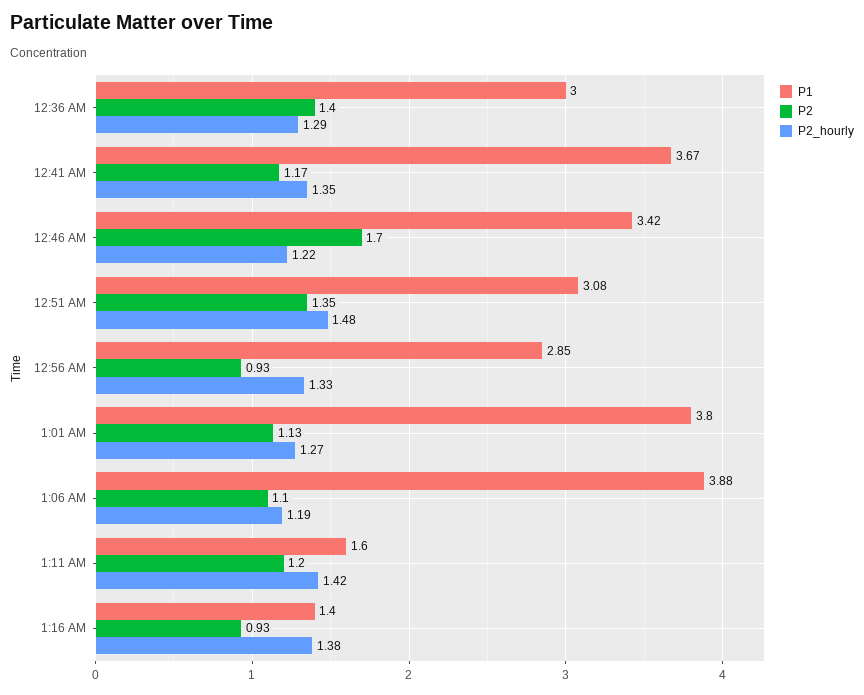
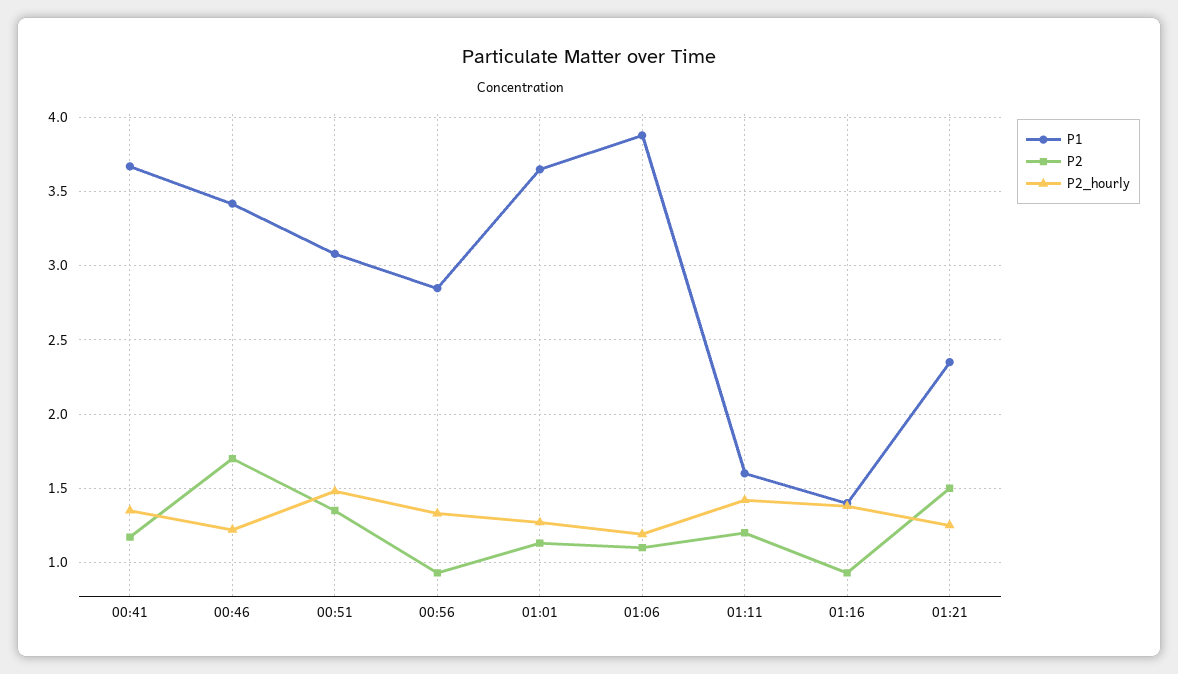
P1, 12:36 AM: 3 -> none
P2, 12:36 AM: 1.4 -> none
P2_hourly, 12:36 AM: 1.29 -> none
P1, 1:01 AM: 3.8 -> 3.65
P1, 01:21: none -> 2.35
P2, 01:21: none -> 1.5
P2_hourly, 01:21: none -> 1.25

